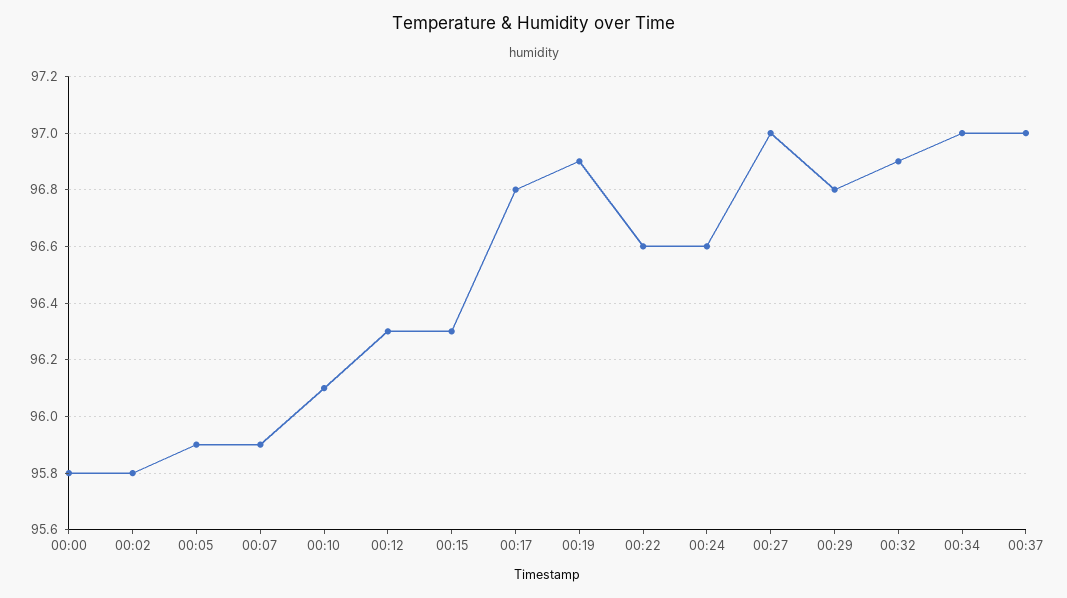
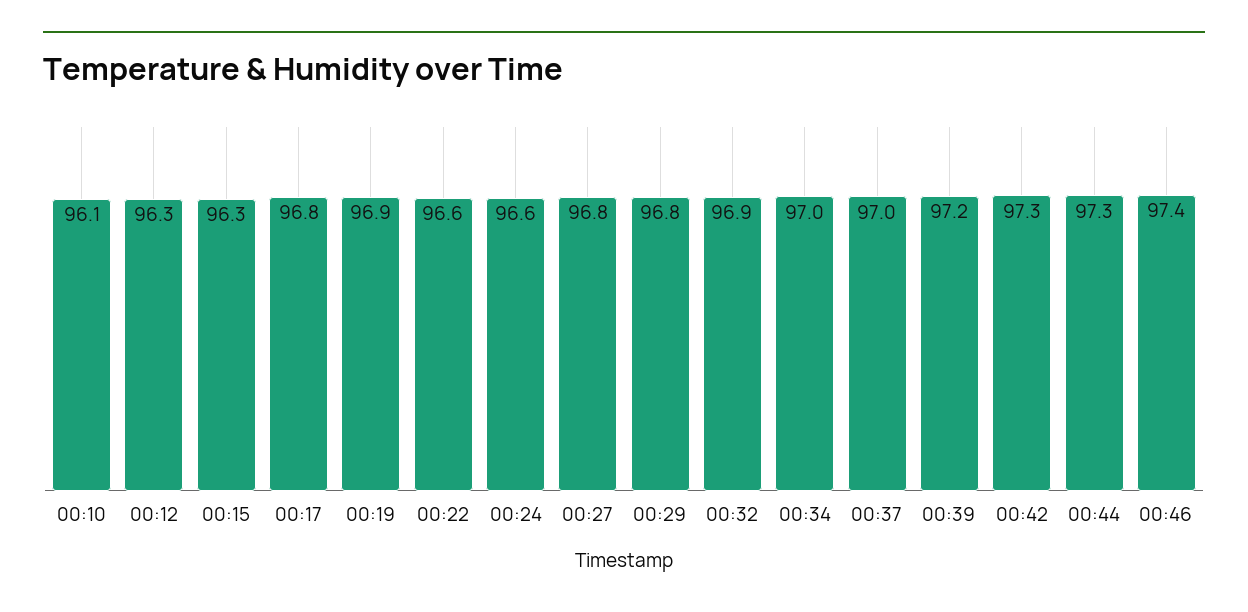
00:00: 95.8 -> none
00:02: 95.8 -> none
00:05: 95.9 -> none
00:07: 95.9 -> none
00:27: 97 -> 96.8
00:39: none -> 97.2
00:42: none -> 97.3
00:44: none -> 97.3
00:46: none -> 97.4

